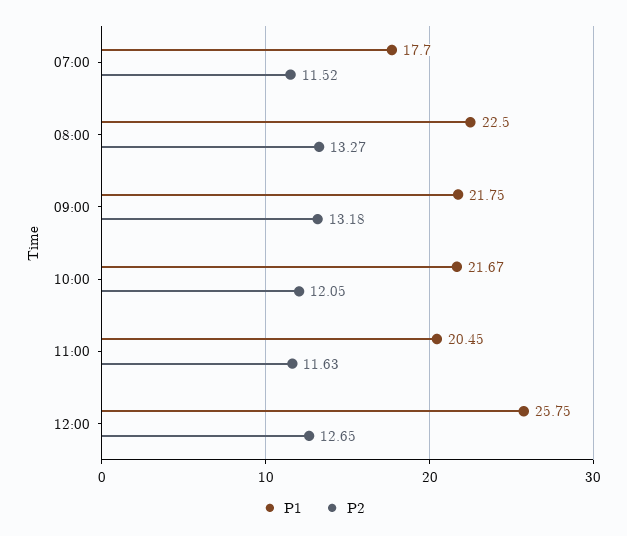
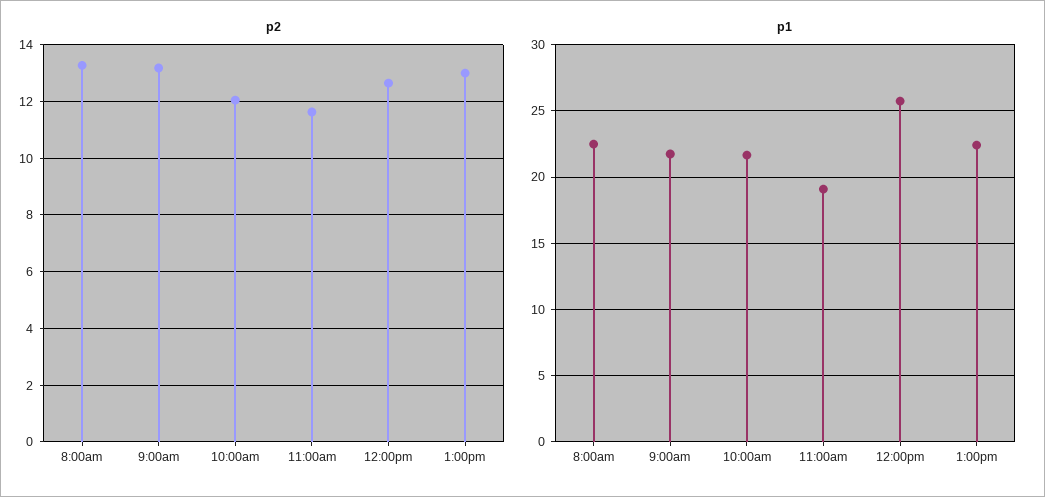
P1, 07:00: 17.7 -> none
P2, 07:00: 11.52 -> none
P1, 11:00: 20.45 -> 19
P2, 1:00pm: none -> 13
P1, 1:00pm: none -> 22.5

